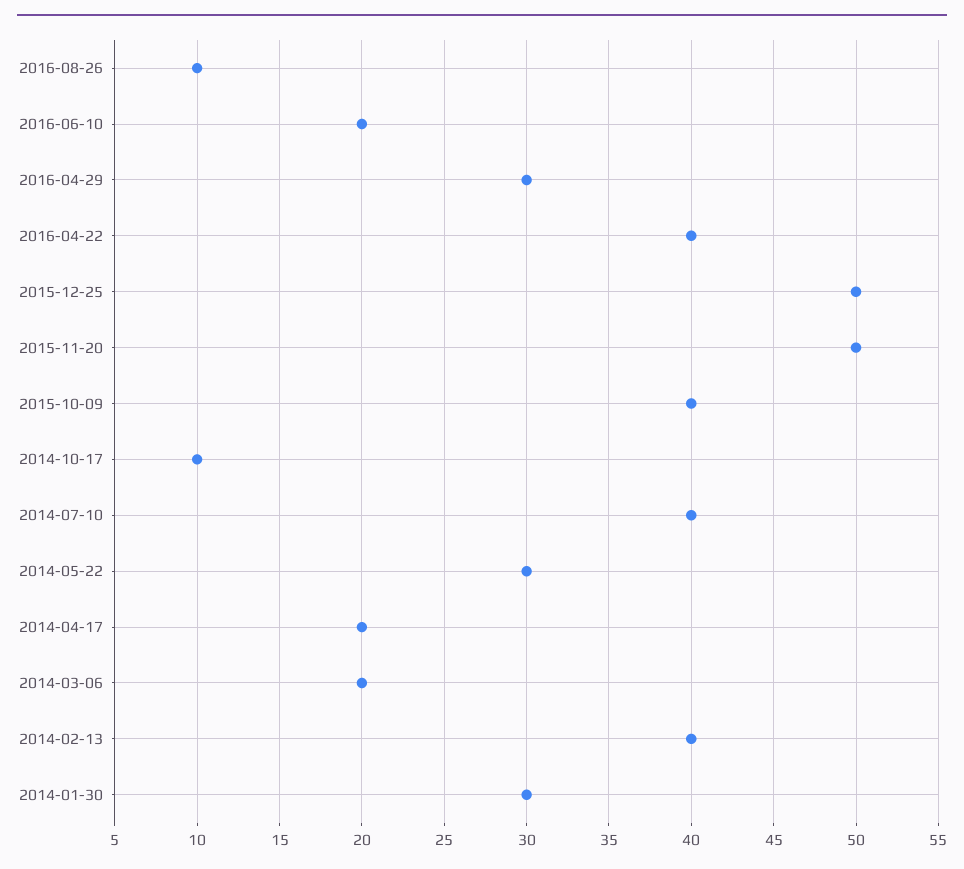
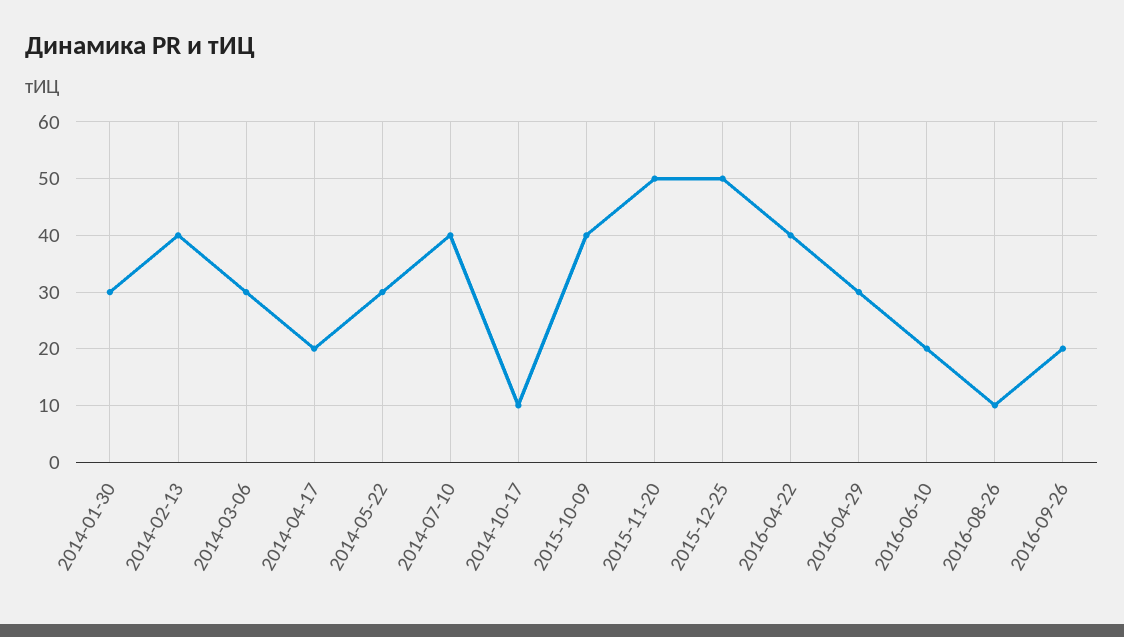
2014-03-06: 20 -> 30
2016-09-26: none -> 20

